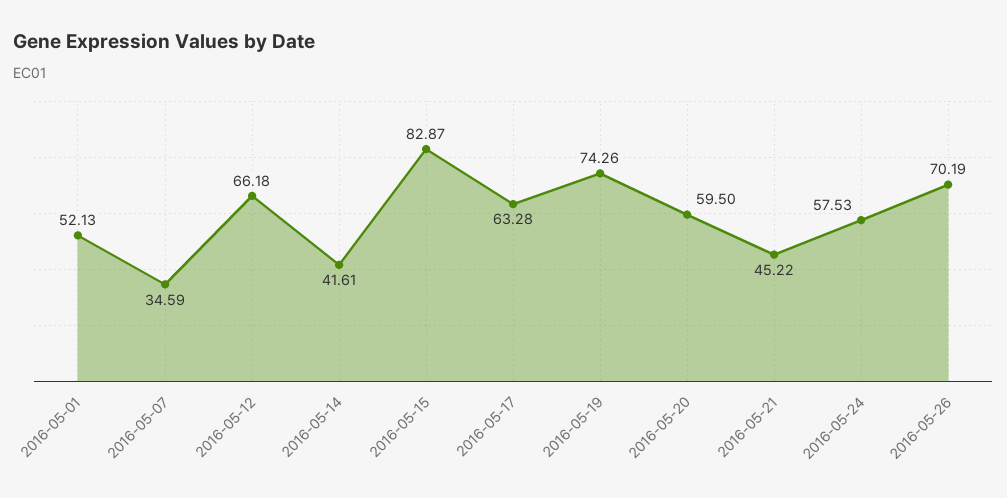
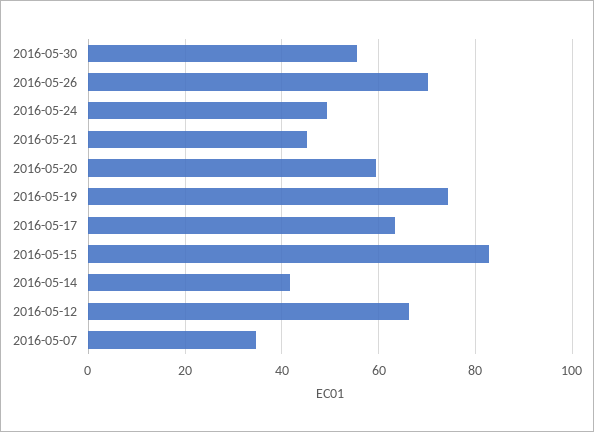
2016-05-01: 52.13 -> none
2016-05-24: 57.53 -> 50
2016-05-30: none -> 56

